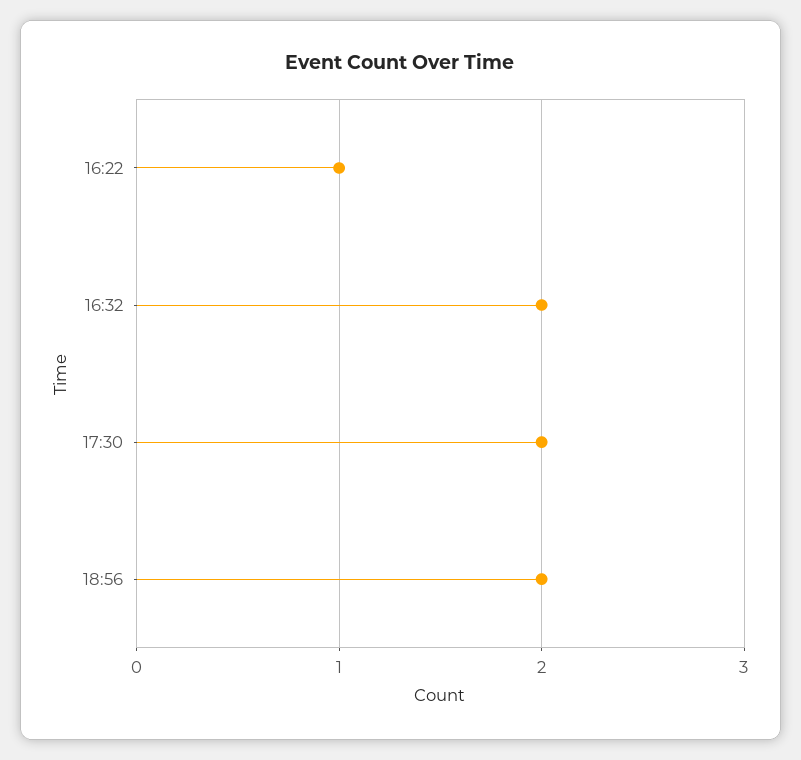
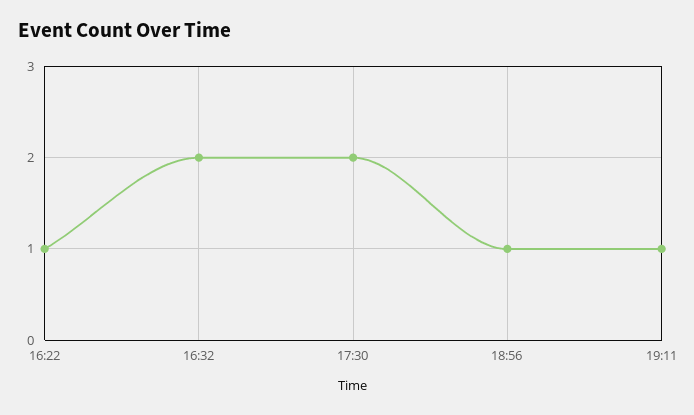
18:56: 2 -> 1
19:11: none -> 1

